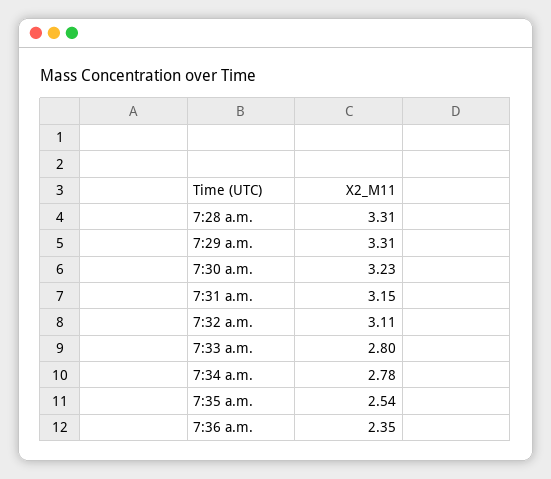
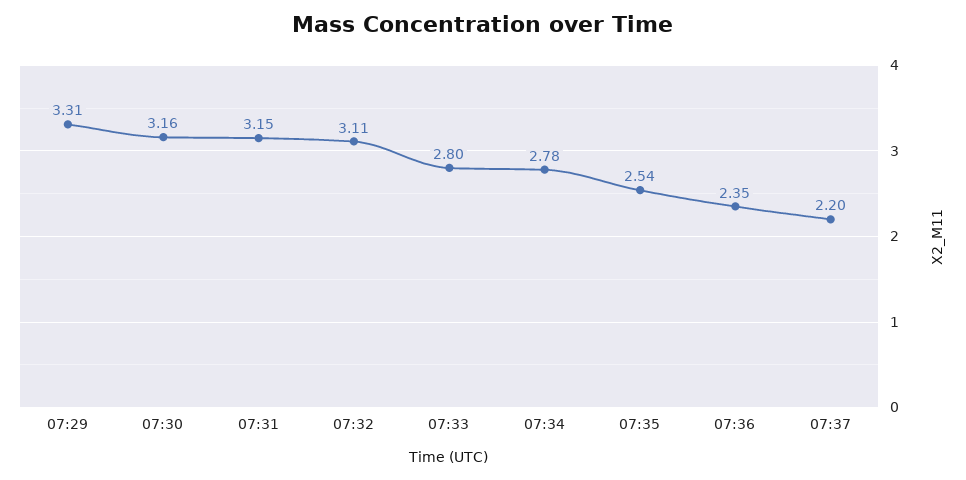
7:28 a.m.: 3.31 -> none
7:30 a.m.: 3.23 -> 3.16
07:37: none -> 2.2

